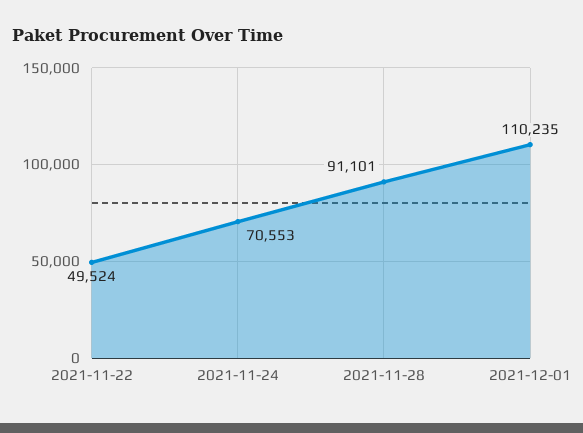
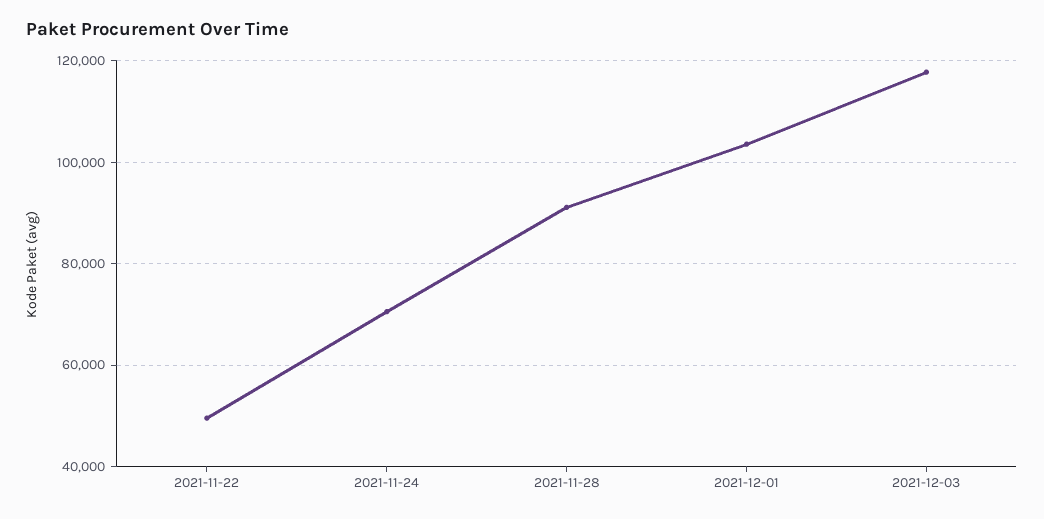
2021-12-01: 110235 -> 104000
2021-12-03: none -> 118000

